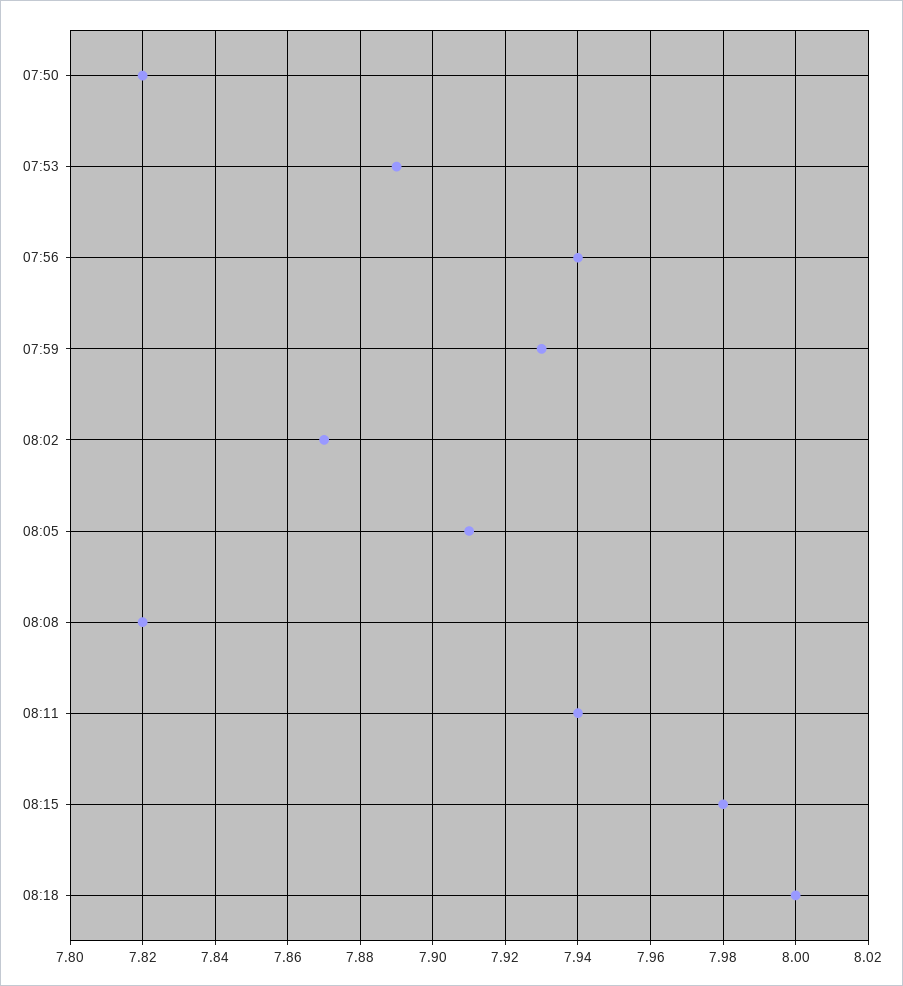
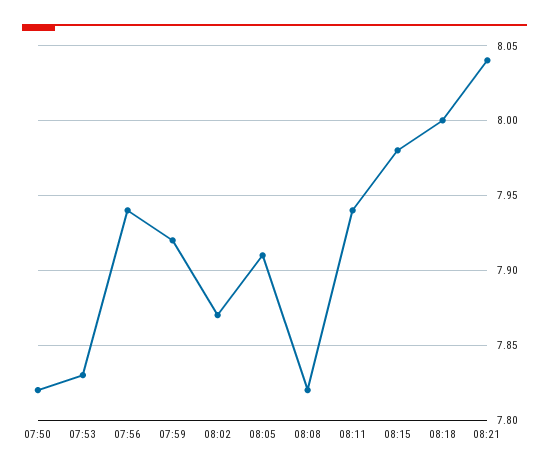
07:53: 7.89 -> 7.83
07:59: 7.93 -> 7.92
08:21: none -> 8.04

